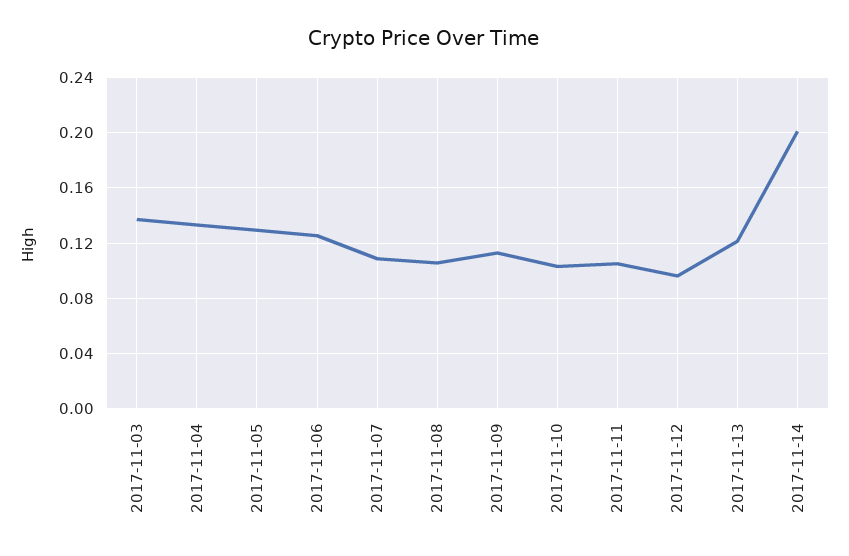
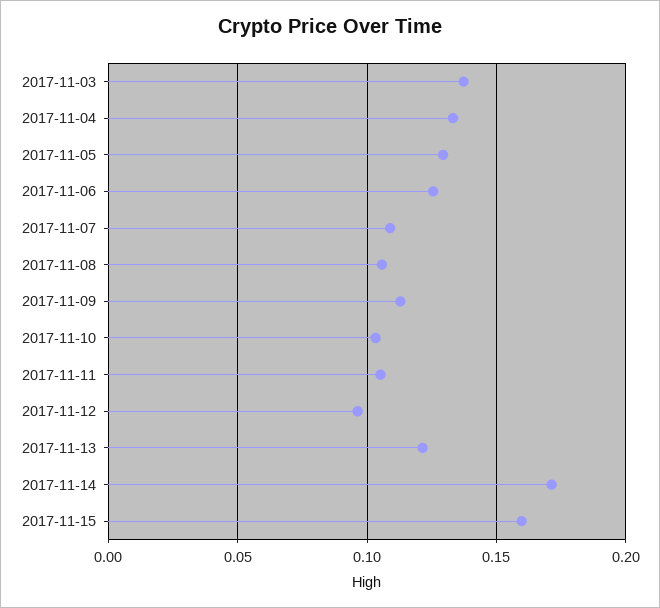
2017-11-14: 0.2 -> 0.17
2017-11-15: none -> 0.16

